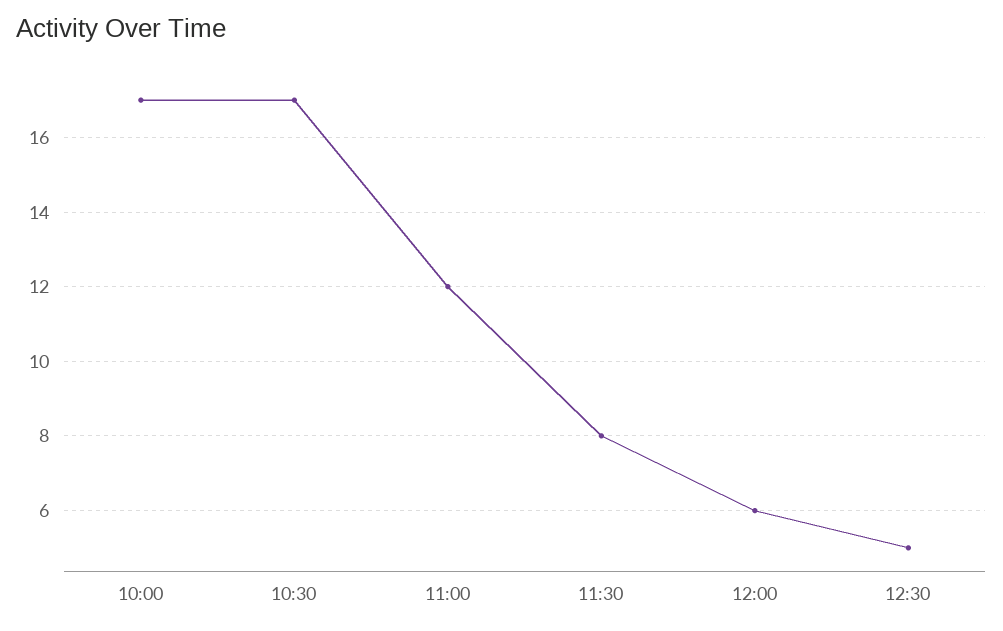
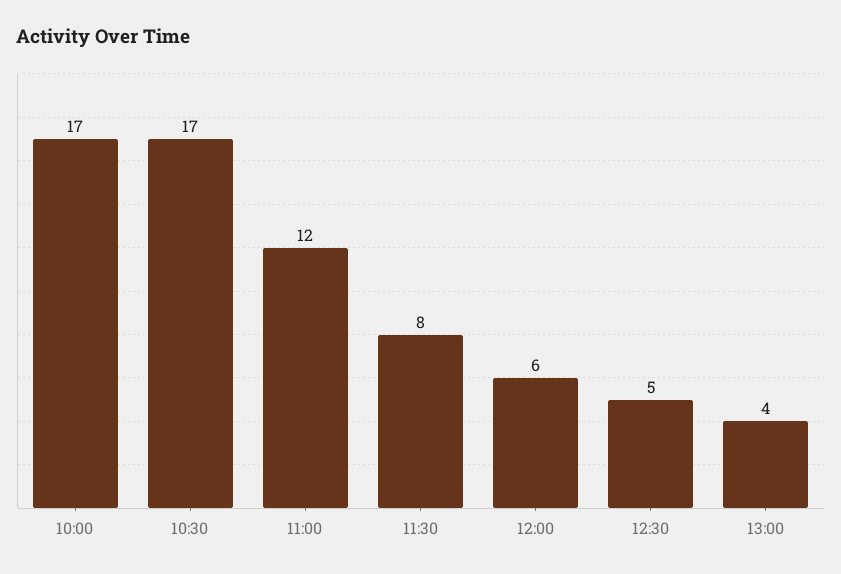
13:00: none -> 4

